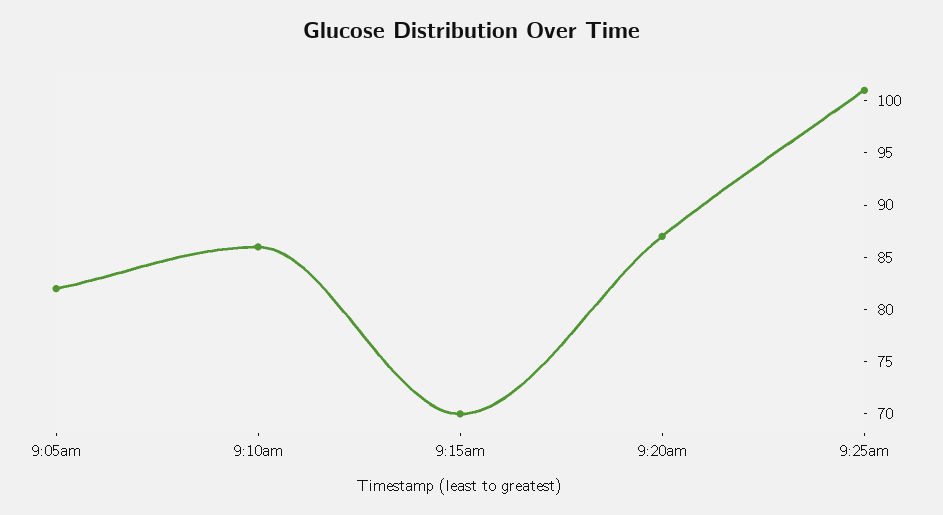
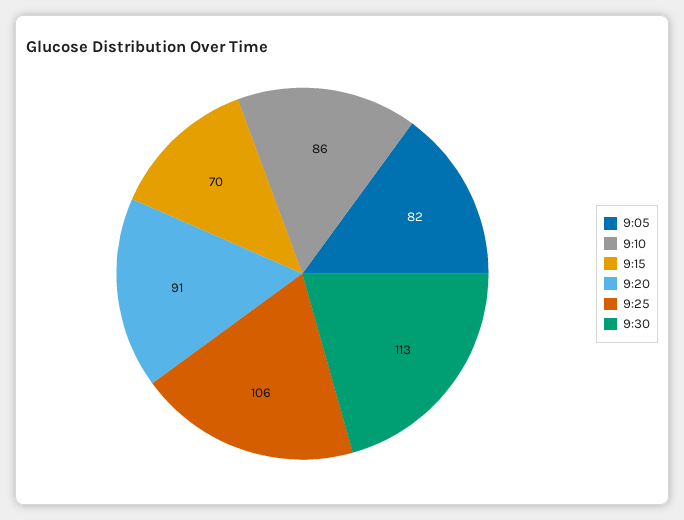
9:20am: 87 -> 91
9:25am: 101 -> 106
9:30: none -> 113

